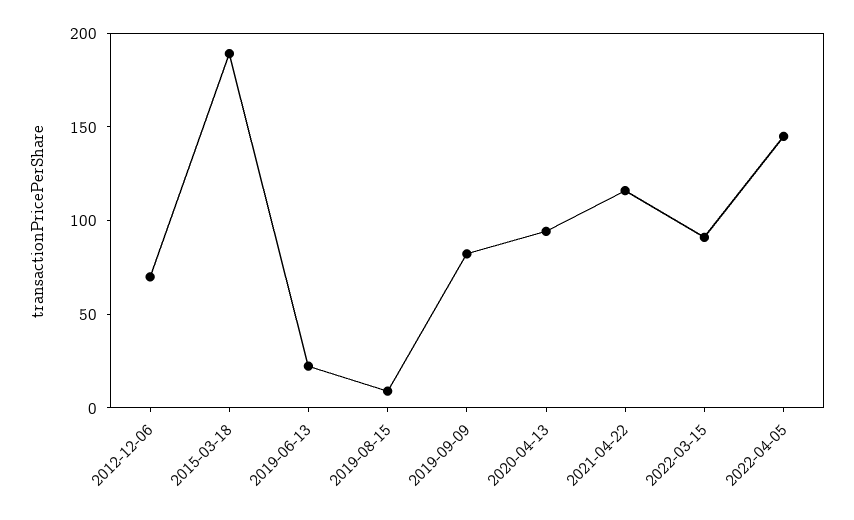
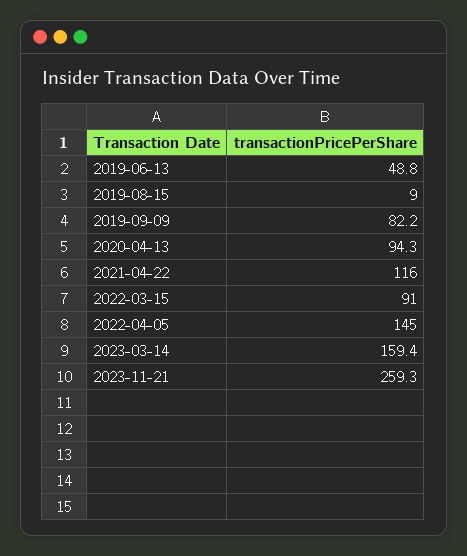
2012-12-06: 70 -> none
2015-03-18: 190 -> none
2019-06-13: 20 -> 48.8
2023-03-14: none -> 159.4
2023-11-21: none -> 259.3

